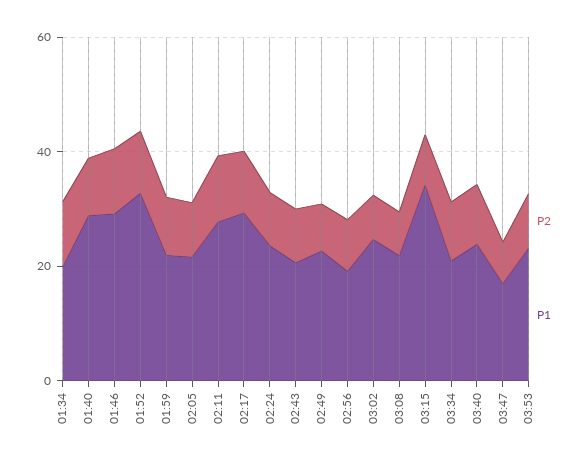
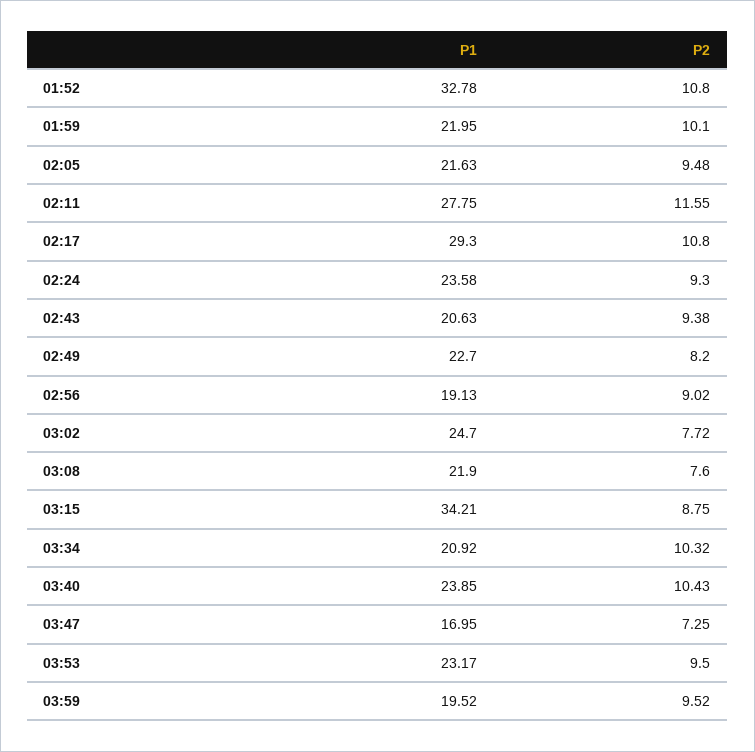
P2, 01:34: 10 -> none
P1, 01:34: 20 -> none
P2, 01:40: 10 -> none
P1, 01:40: 30 -> none
P2, 01:46: 10 -> none
P1, 01:46: 30 -> none
P1, 03:59: none -> 19.52
P2, 03:59: none -> 9.52

